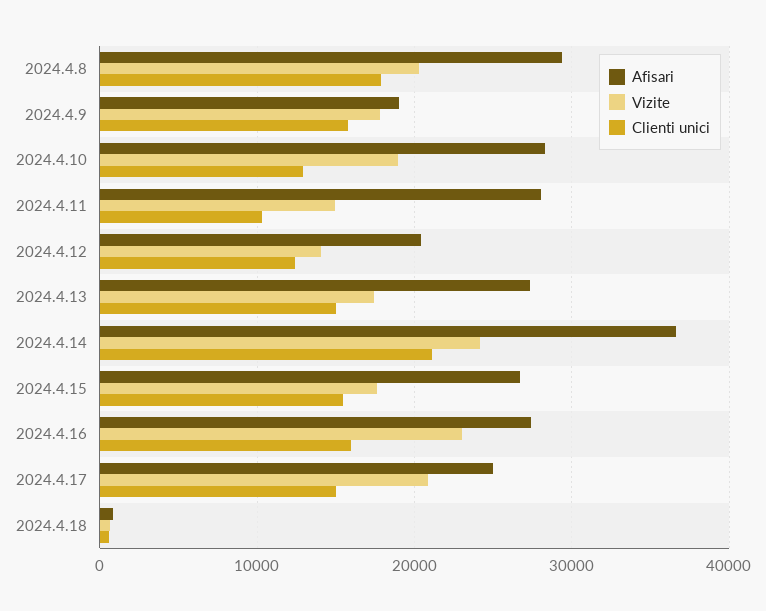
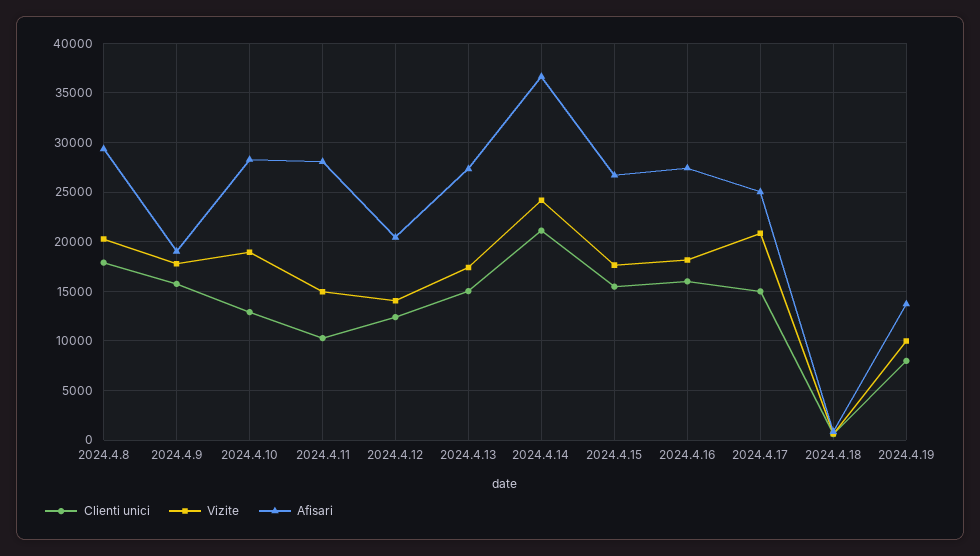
Vizite, 2024.4.16: 23000 -> 18000
Clienti unici, 2024.4.19: none -> 8000
Vizite, 2024.4.19: none -> 10000
Afisari, 2024.4.19: none -> 14000

